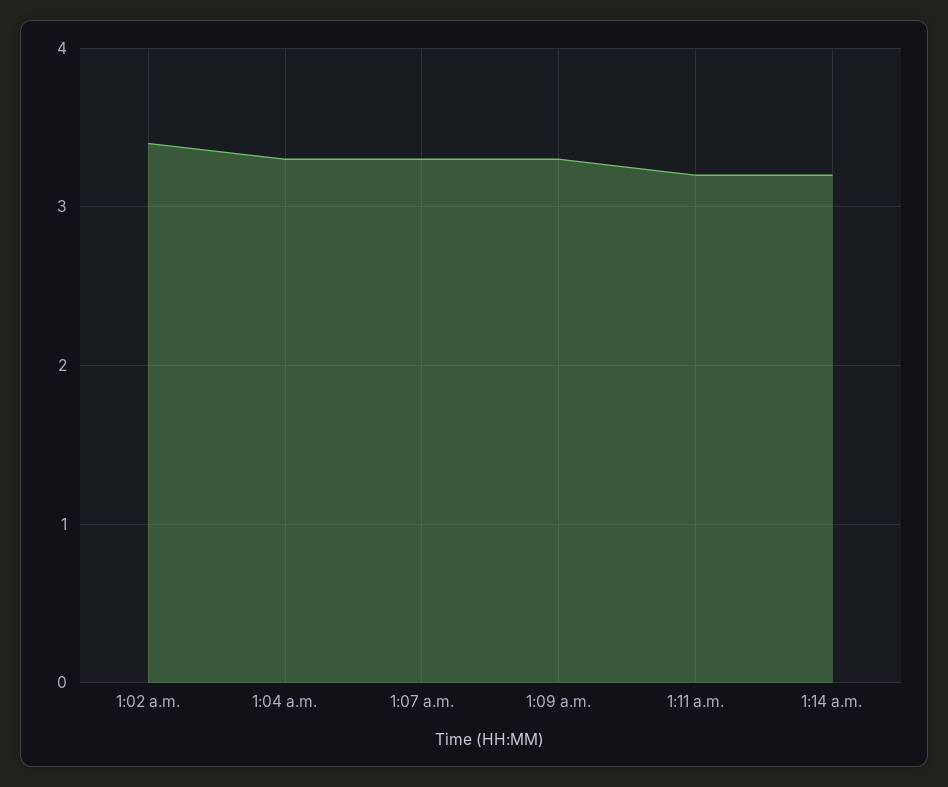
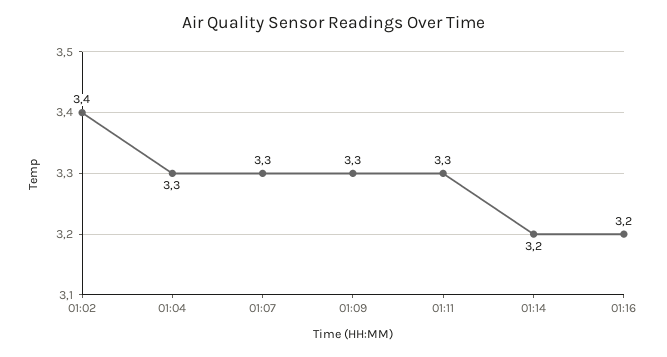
1:11 a.m.: 3.2 -> 3.3
01:16: none -> 3.2

